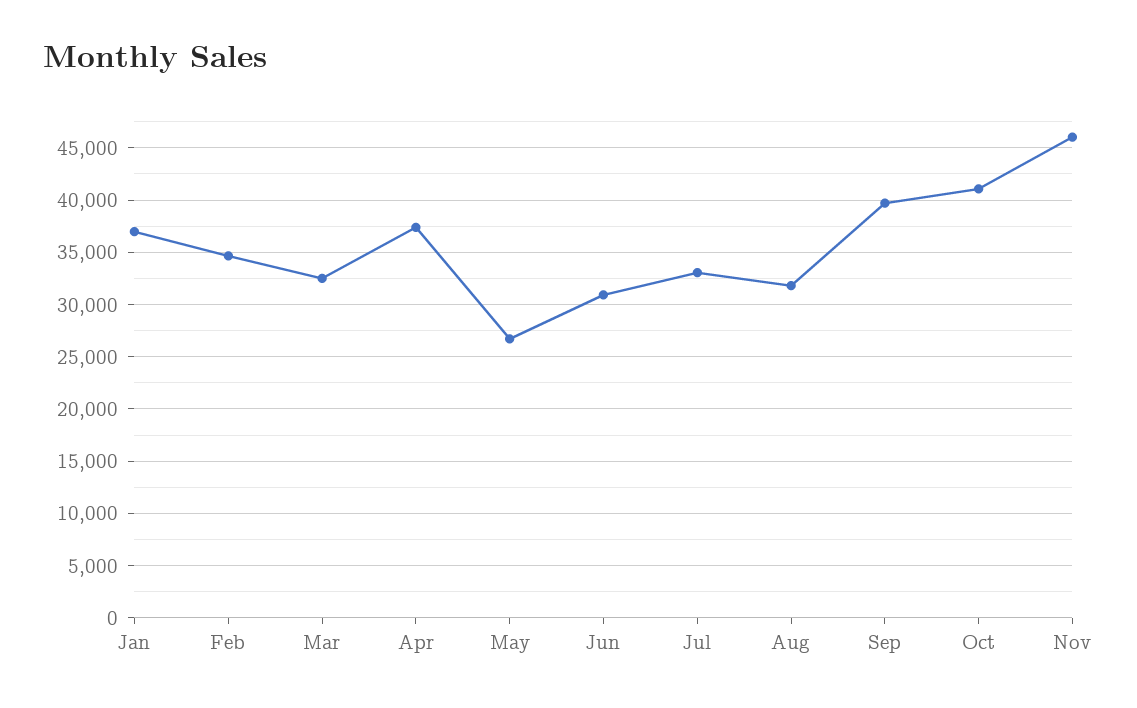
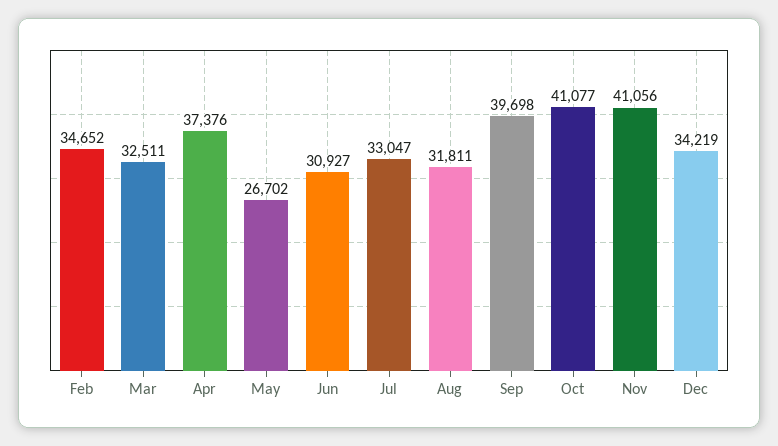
Jan: 37000 -> none
Nov: 46000 -> 41056
Dec: none -> 34219

